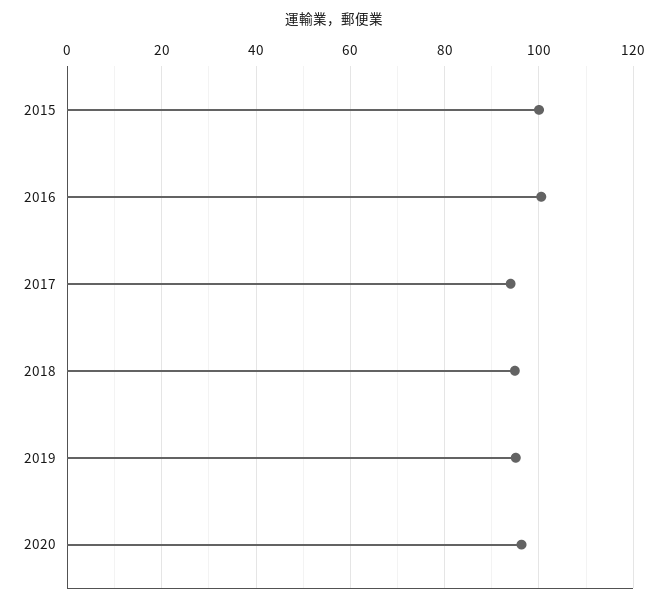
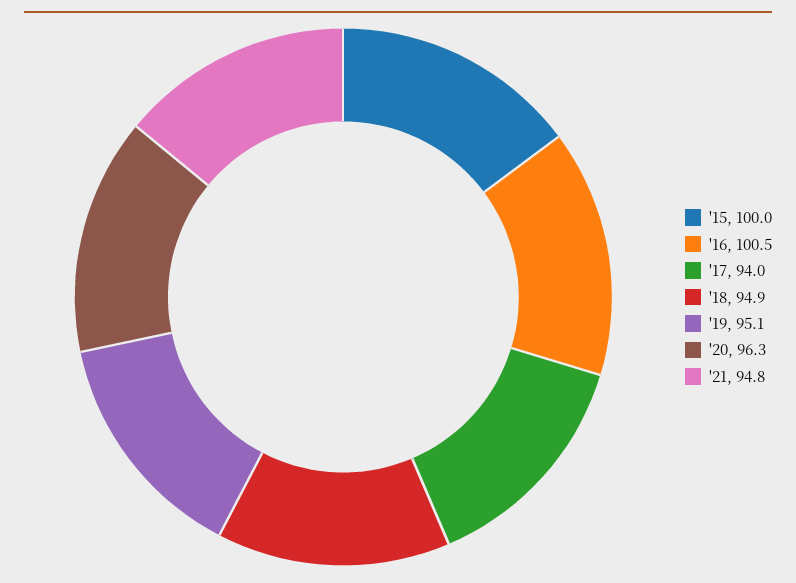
'21: none -> 94.8

